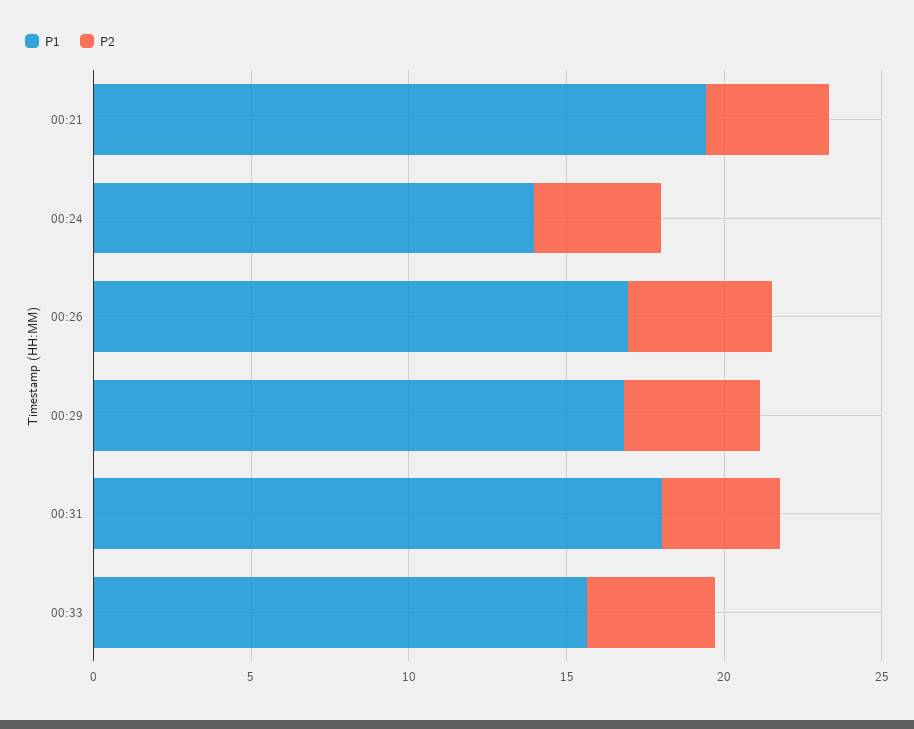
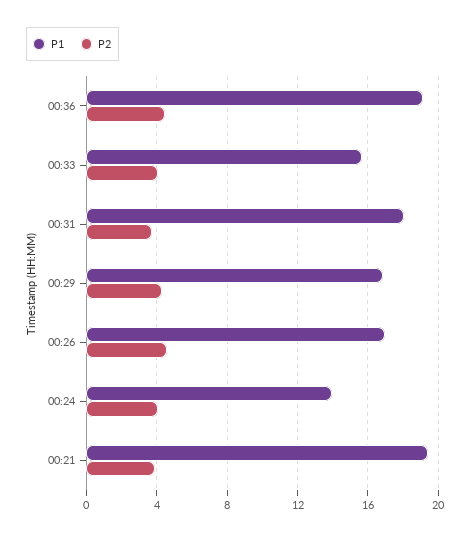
P1, 00:36: none -> 19
P2, 00:36: none -> 4.5

